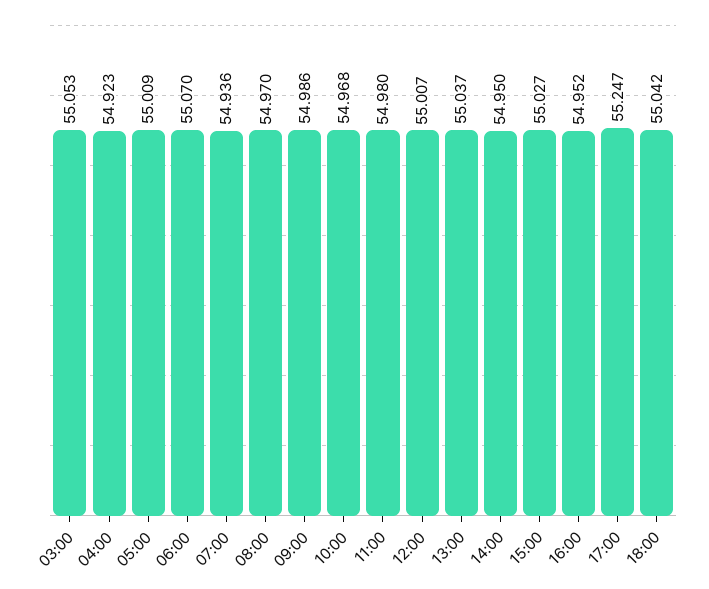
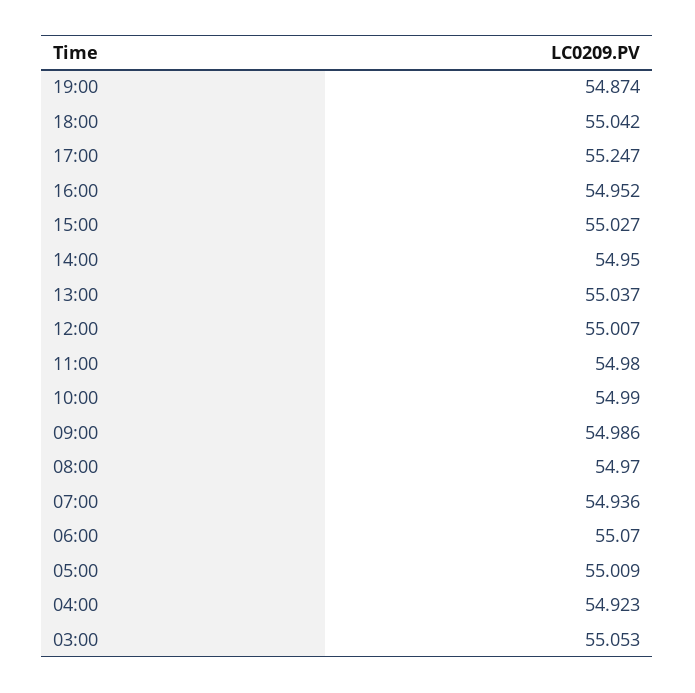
10:00: 54.968 -> 54.99
19:00: none -> 54.874

